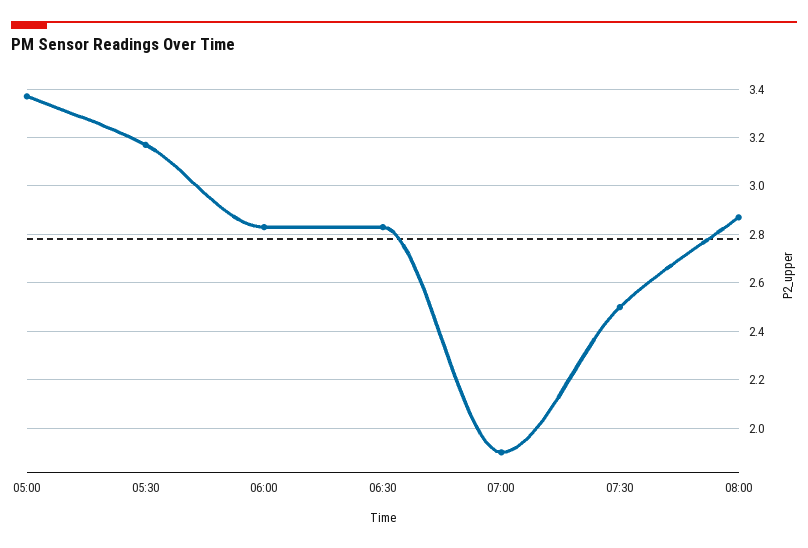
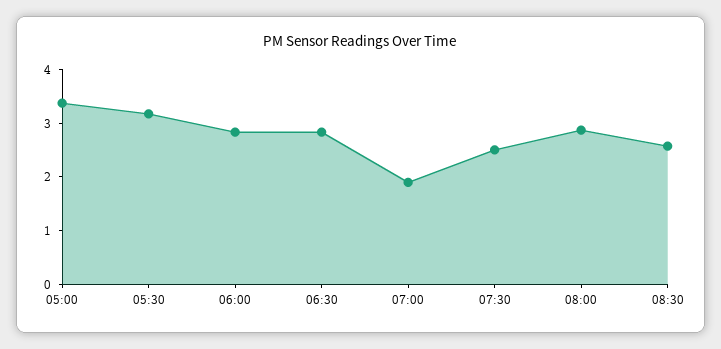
08:30: none -> 2.6

